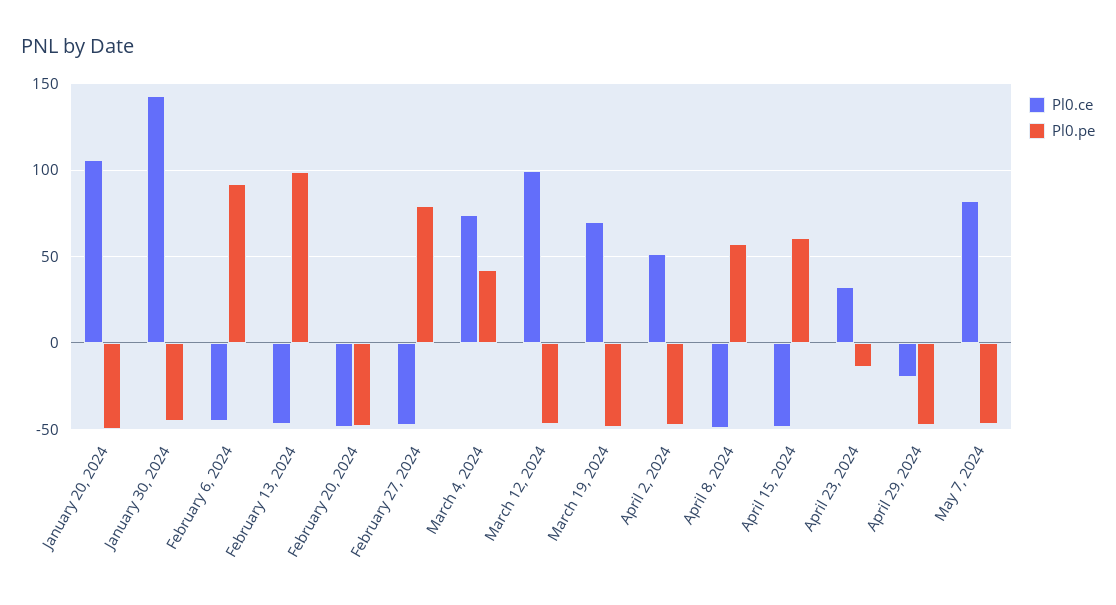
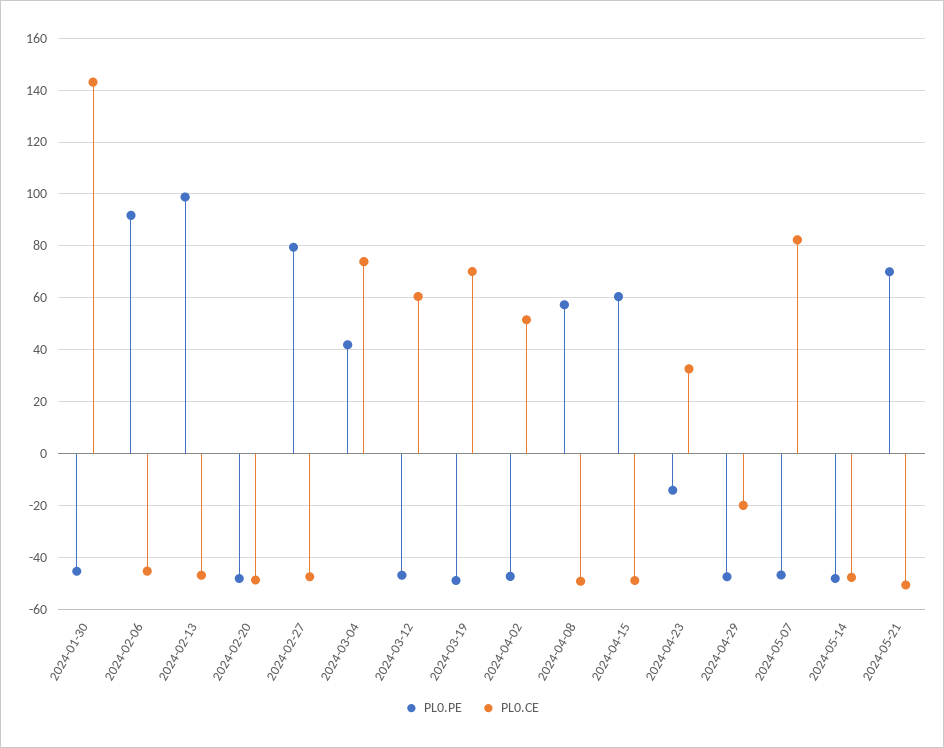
Pl0.ce, January 20, 2024: 105 -> none
Pl0.pe, January 20, 2024: -50 -> none
Pl0.ce, March 12, 2024: 100 -> 60
Pl0.pe, 2024-05-14: none -> -47.5
Pl0.ce, 2024-05-14: none -> -47.5
Pl0.pe, 2024-05-21: none -> 70
Pl0.ce, 2024-05-21: none -> -50

